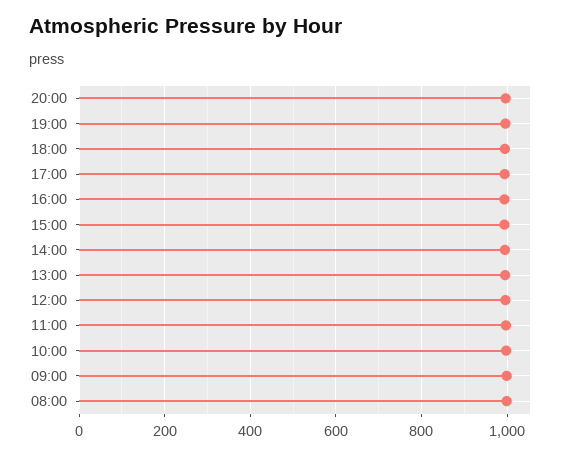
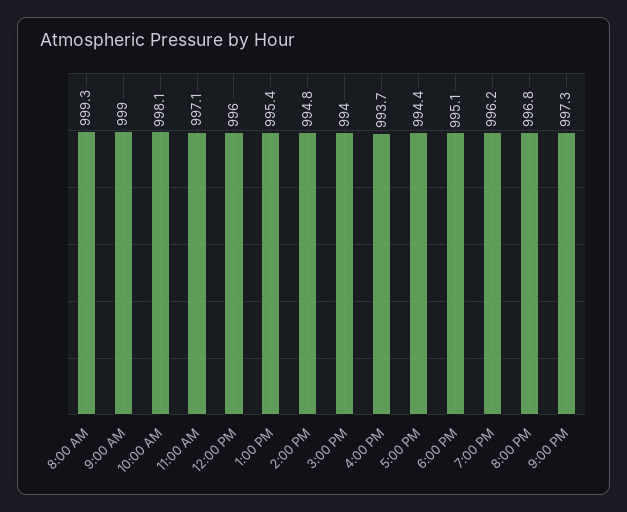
9:00 PM: none -> 997.3

